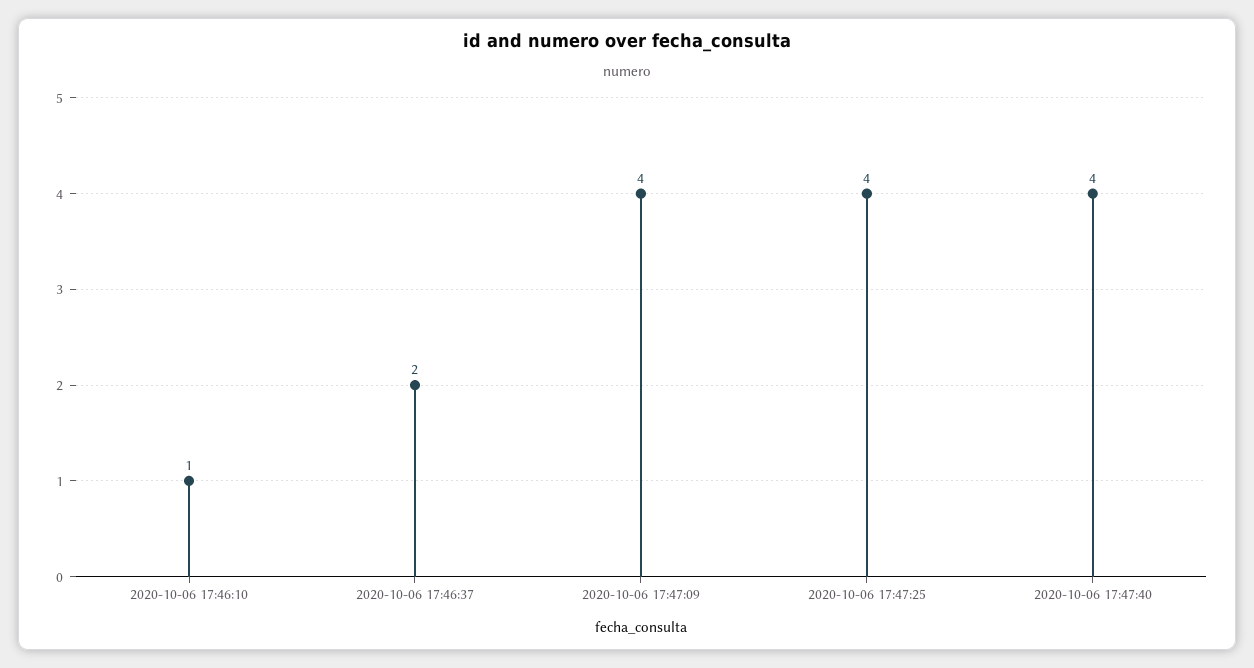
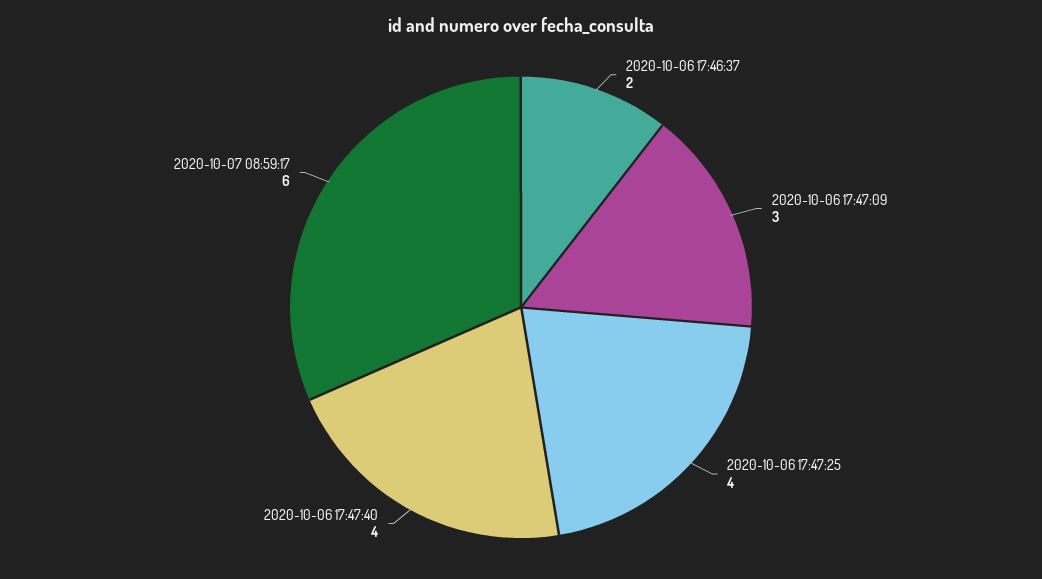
2020-10-06 17:46:10: 1 -> none
2020-10-06 17:47:09: 4 -> 3
2020-10-07 08:59:17: none -> 6

